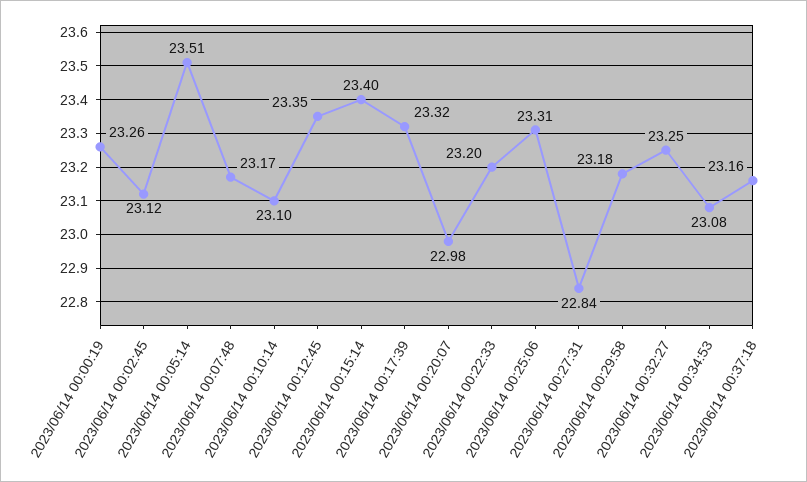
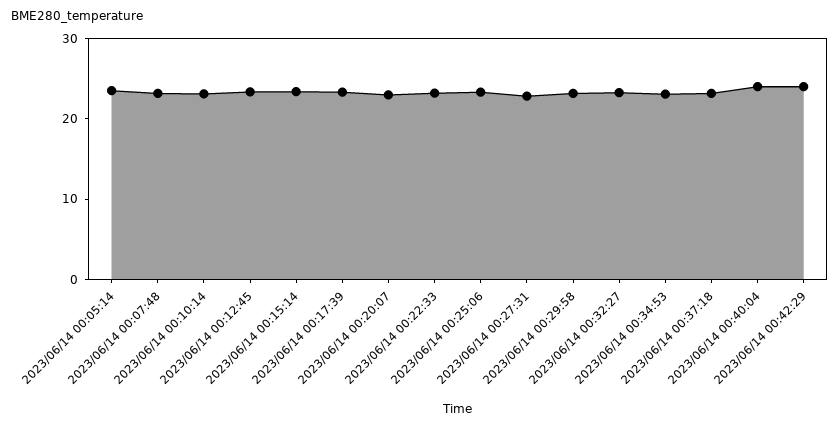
2023/06/14 00:00:19: 23.26 -> none
2023/06/14 00:02:45: 23.12 -> none
2023/06/14 00:40:04: none -> 24
2023/06/14 00:42:29: none -> 24

